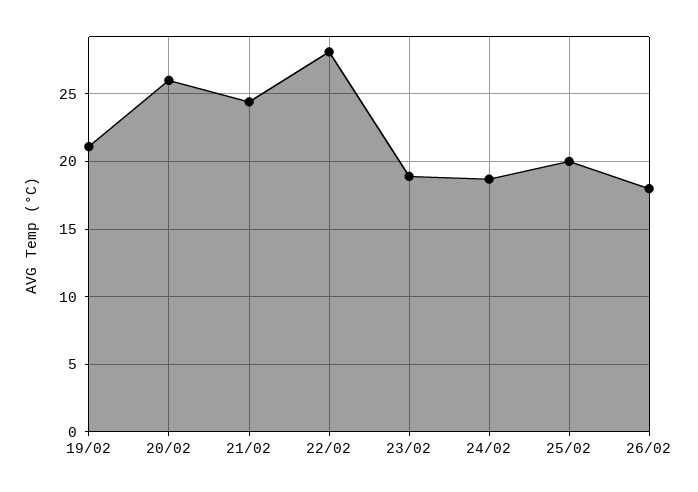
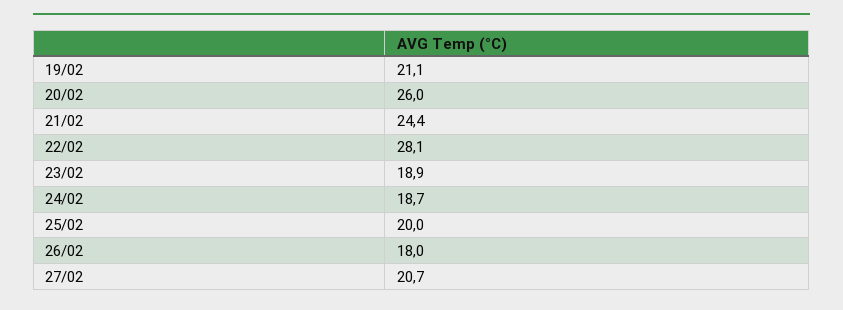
27/02: none -> 20.7

